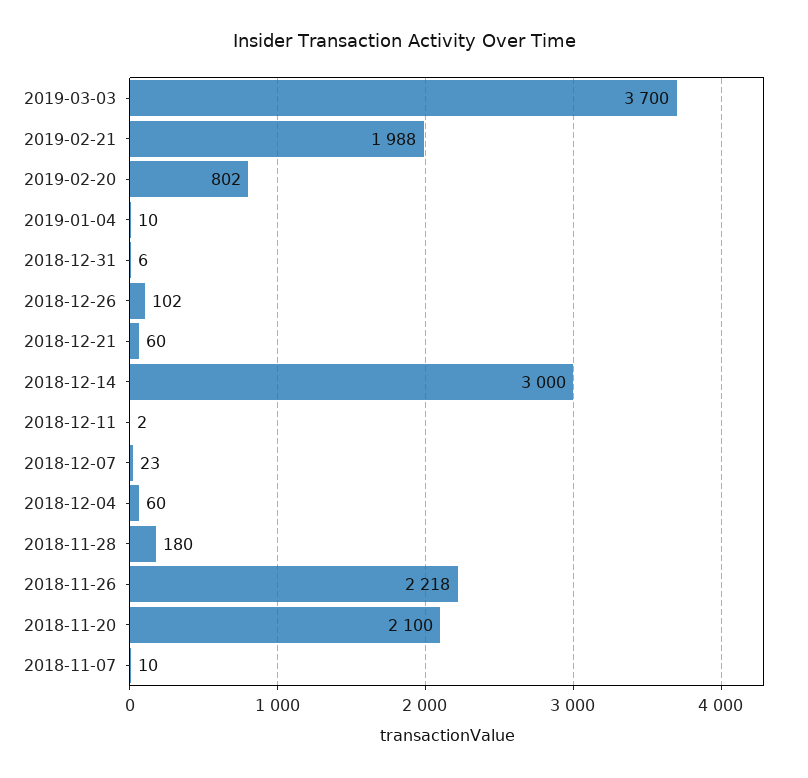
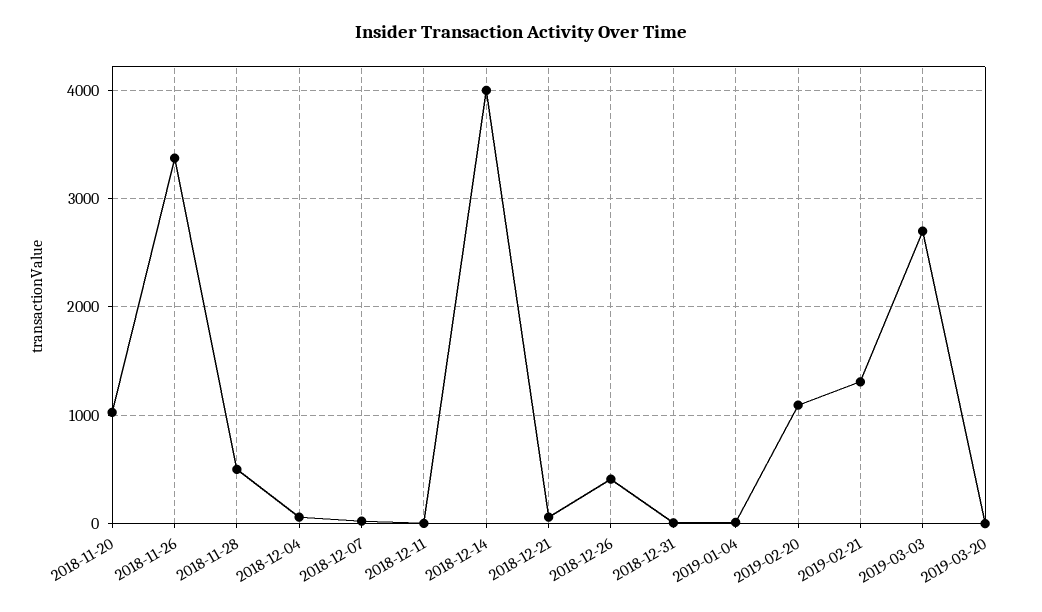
2019-03-03: 3700 -> 2700
2019-02-21: 1988 -> 1300
2019-02-20: 802 -> 1100
2018-12-26: 102 -> 400
2018-12-14: 3000 -> 4000
2018-11-28: 180 -> 500
2018-11-26: 2218 -> 3400
2018-11-20: 2100 -> 1000
2018-11-07: 10 -> none
2019-03-20: none -> 0

